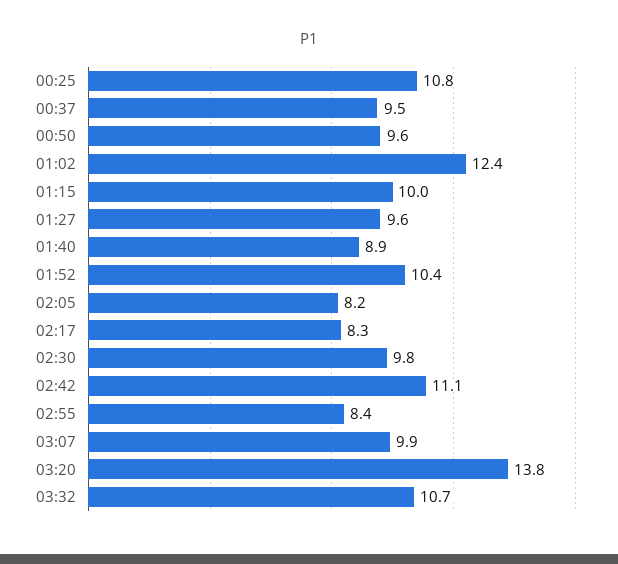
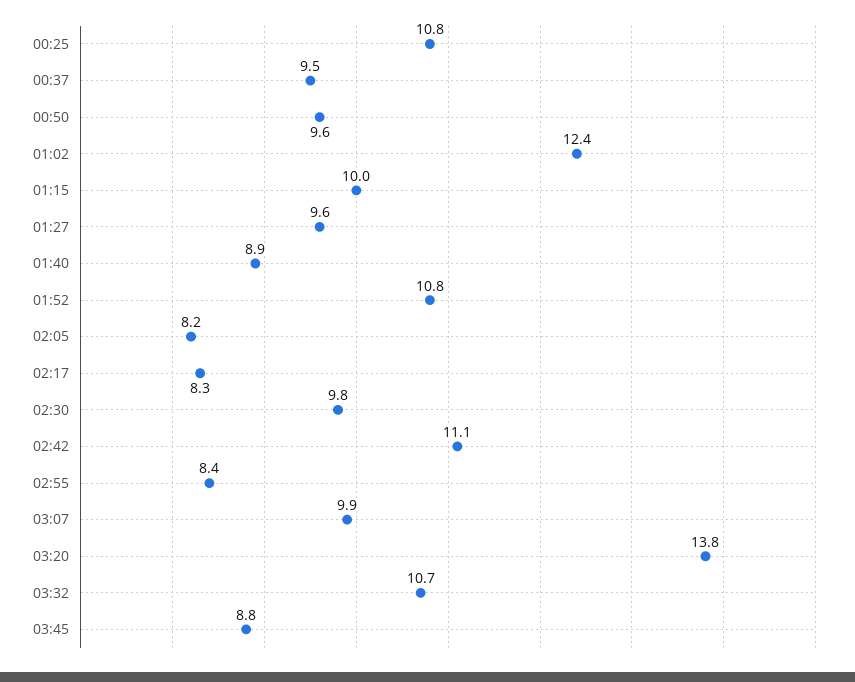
01:52: 10.4 -> 10.8
03:45: none -> 8.8

